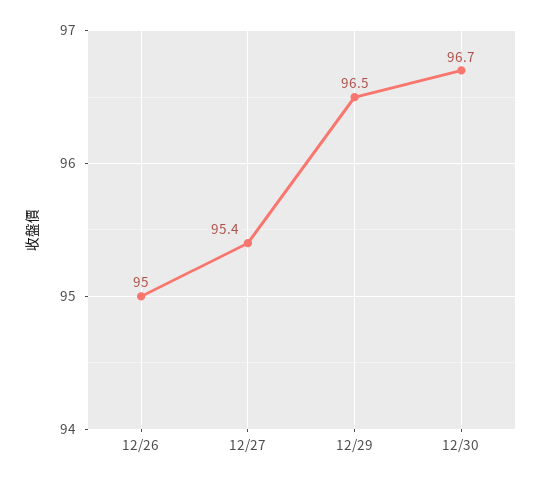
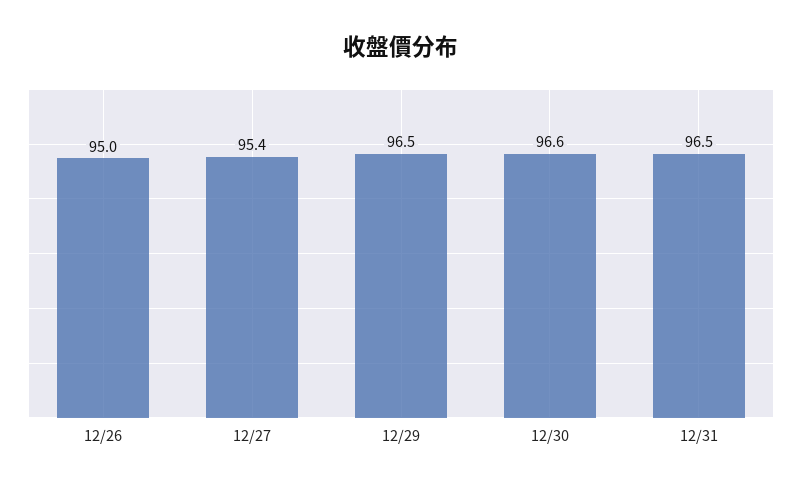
12/30: 96.7 -> 96.6
12/31: none -> 96.5

